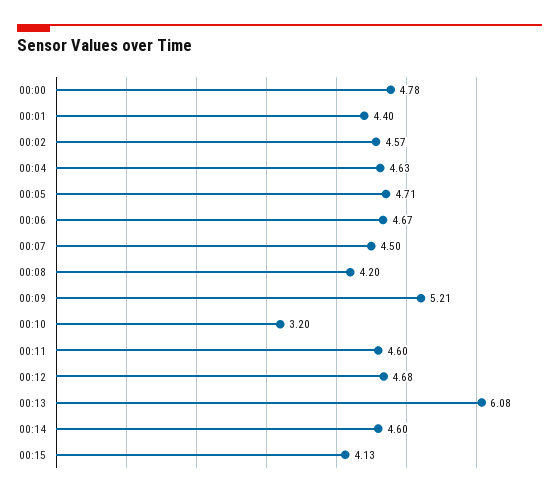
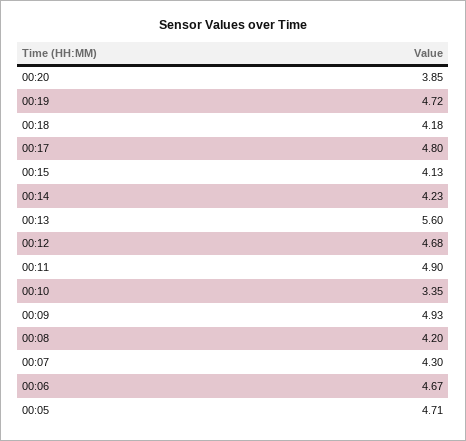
00:00: 4.78 -> none
00:01: 4.4 -> none
00:02: 4.57 -> none
00:04: 4.63 -> none
00:07: 4.5 -> 4.3
00:09: 5.21 -> 4.93
00:10: 3.2 -> 3.35
00:11: 4.6 -> 4.9
00:13: 6.08 -> 5.6
00:14: 4.6 -> 4.23
00:20: none -> 3.85
00:19: none -> 4.72
00:18: none -> 4.18
00:17: none -> 4.8

